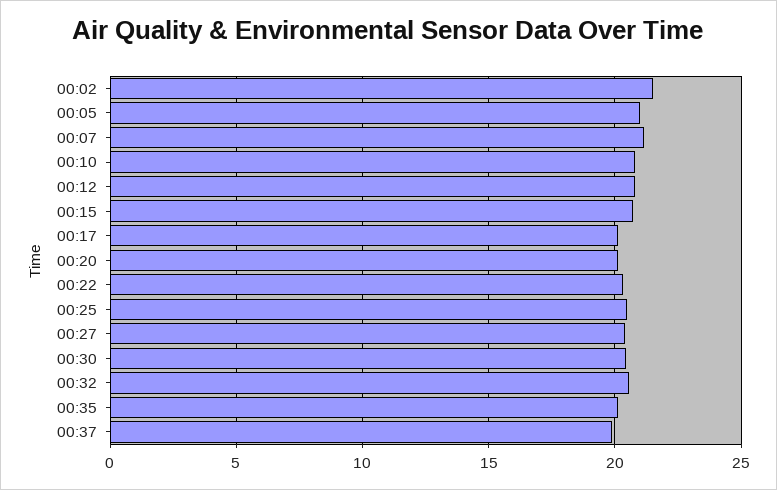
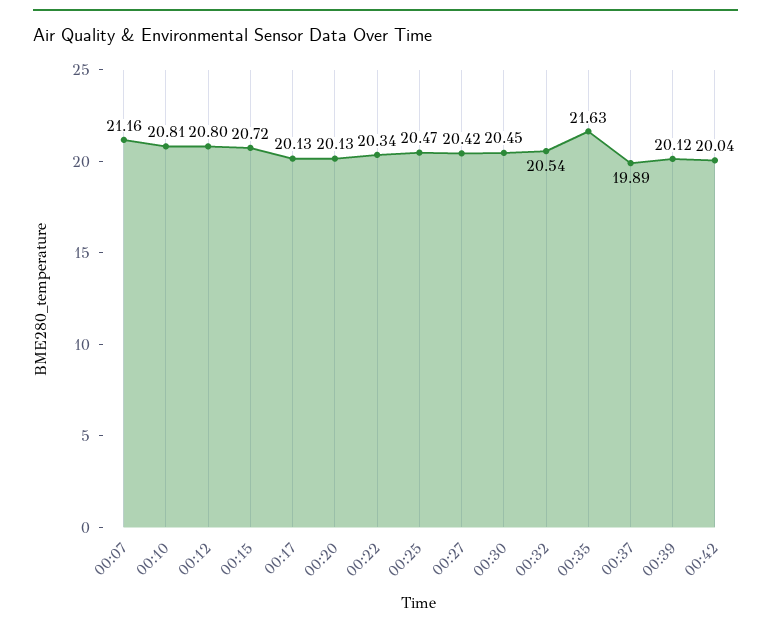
00:02: 21.5 -> none
00:05: 21 -> none
00:35: 20 -> 21.63
00:39: none -> 20.12
00:42: none -> 20.04

